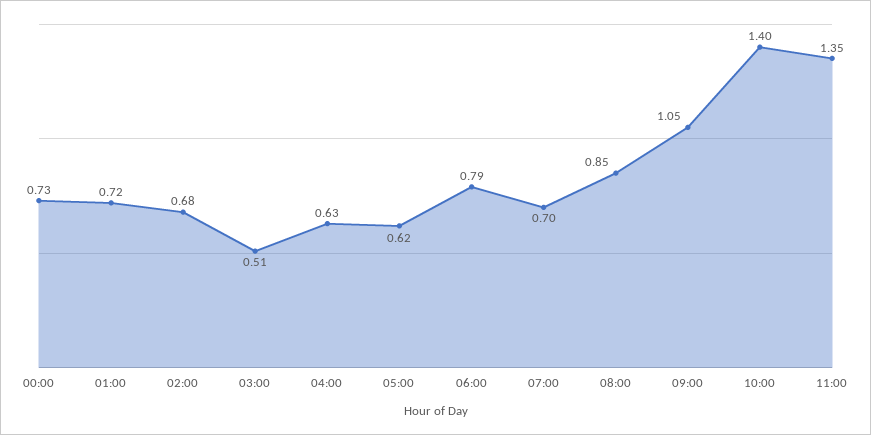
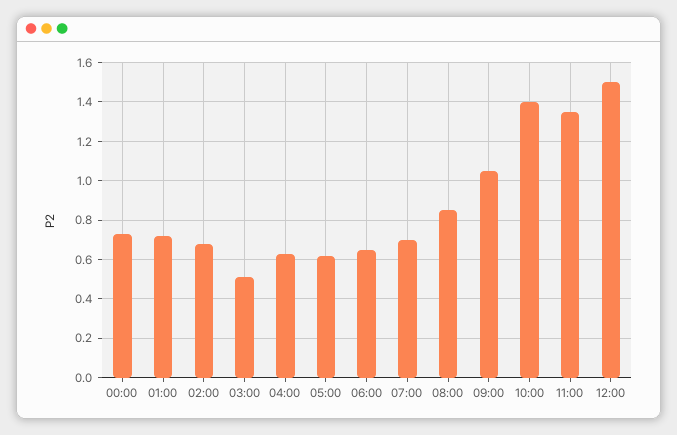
06:00: 0.79 -> 0.65
12:00: none -> 1.5

